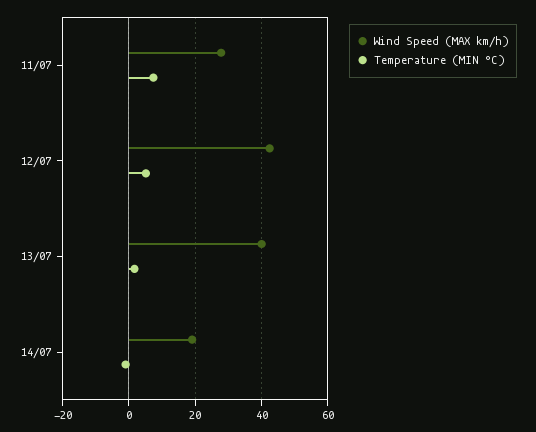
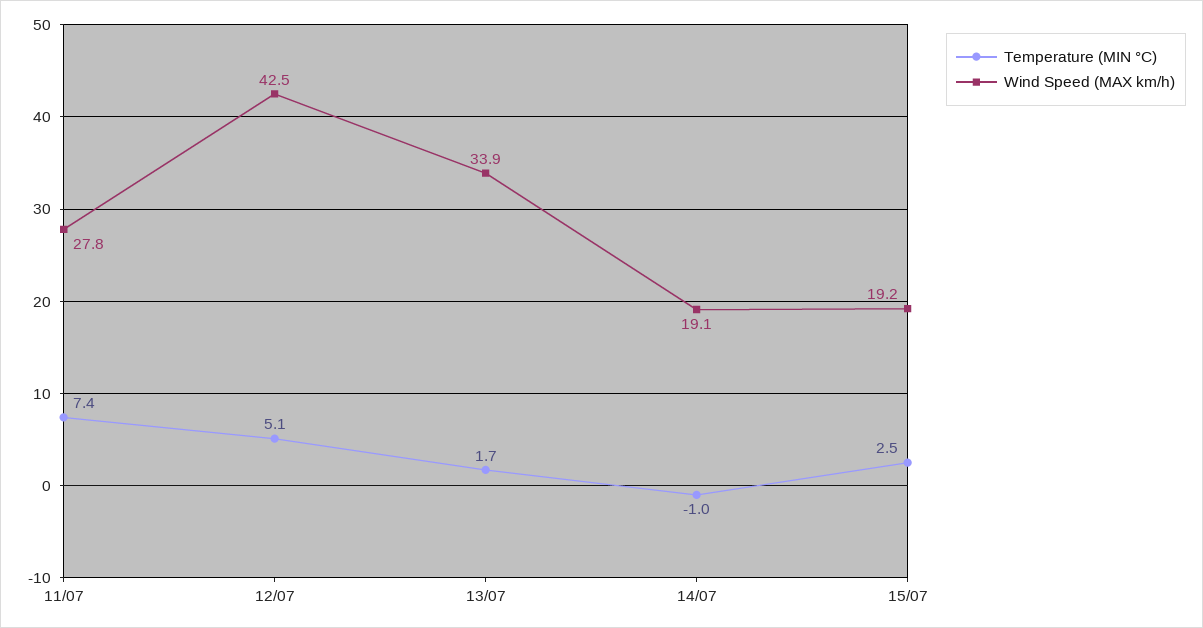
Wind Speed (MAX km/h), 13/07: 40 -> 33.9
Temperature (MIN °C), 15/07: none -> 2.5
Wind Speed (MAX km/h), 15/07: none -> 19.2

